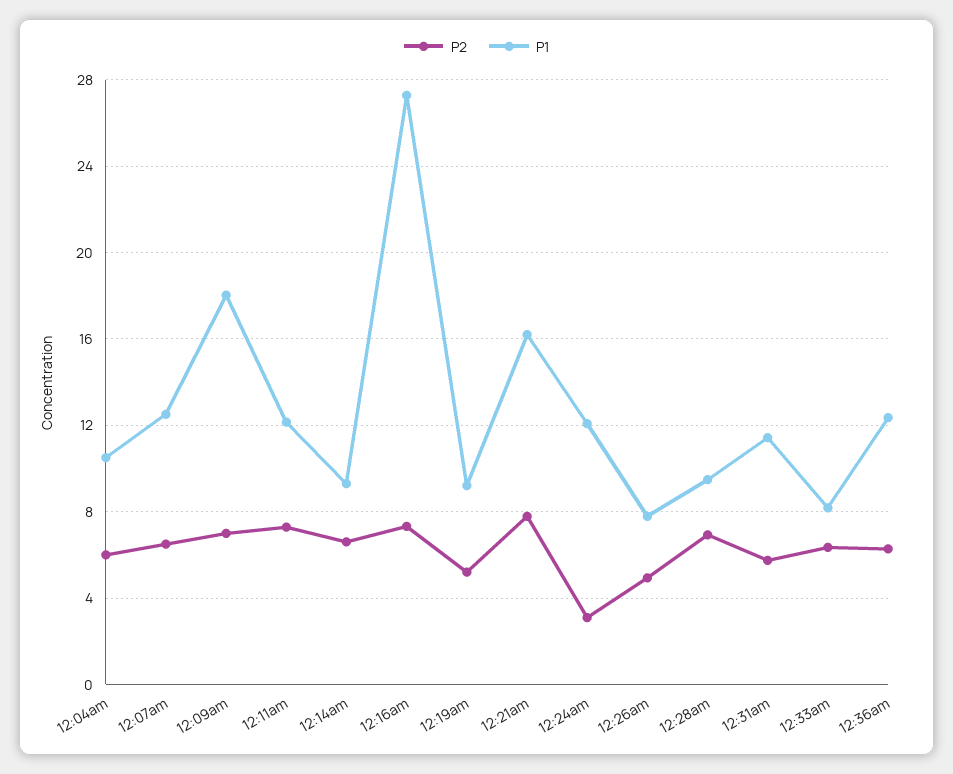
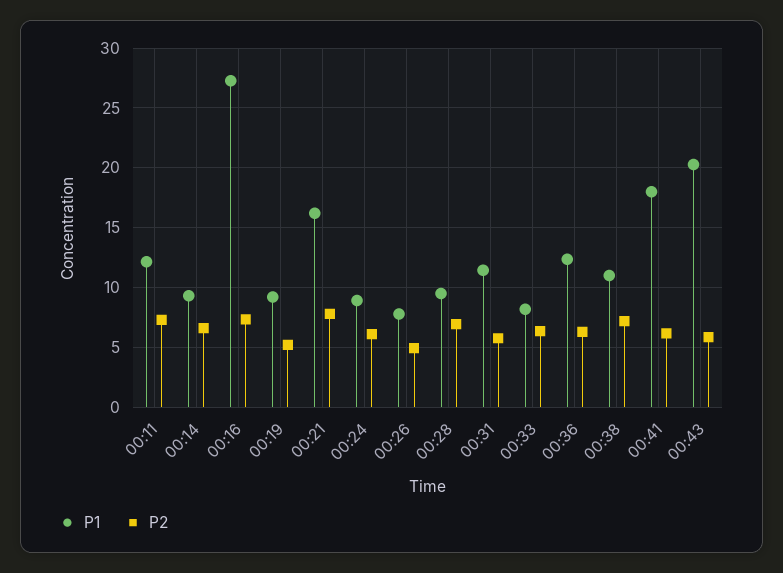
P2, 12:04am: 6 -> none
P1, 12:04am: 10.5 -> none
P2, 12:07am: 6.5 -> none
P1, 12:07am: 12.5 -> none
P2, 12:09am: 7 -> none
P1, 12:09am: 18 -> none
P2, 12:24am: 3 -> 6
P1, 12:24am: 12 -> 9
P1, 00:38: none -> 11
P2, 00:38: none -> 7
P1, 00:41: none -> 18
P2, 00:41: none -> 6
P1, 00:43: none -> 20
P2, 00:43: none -> 6

